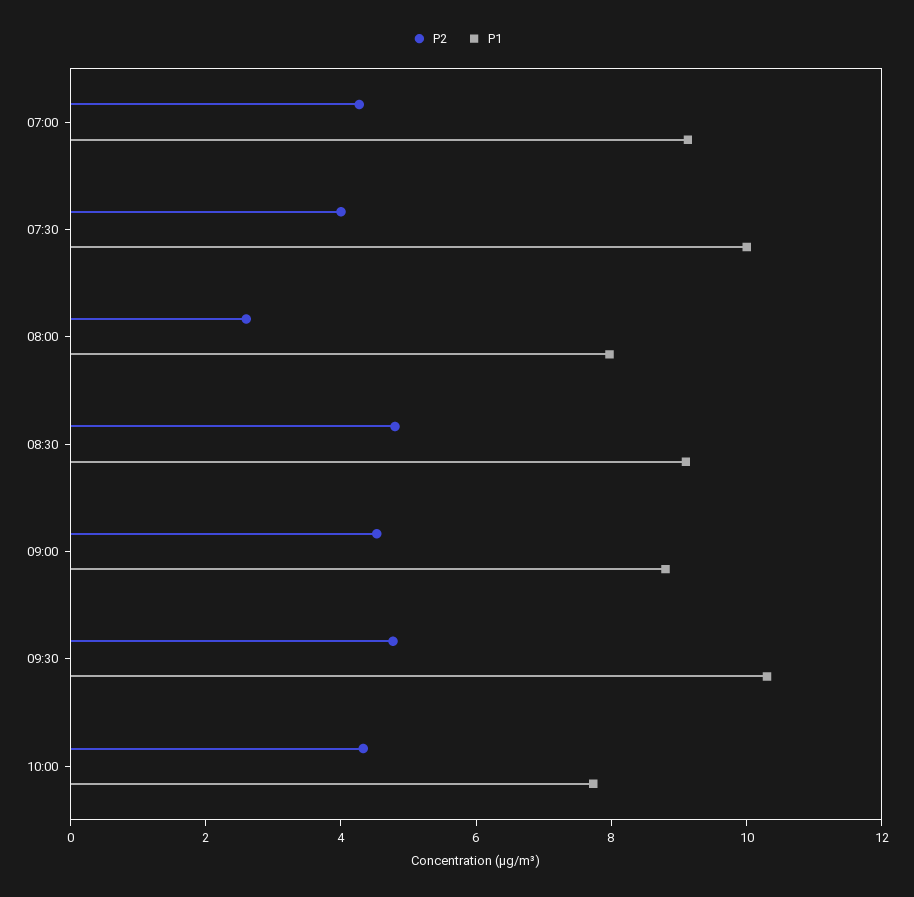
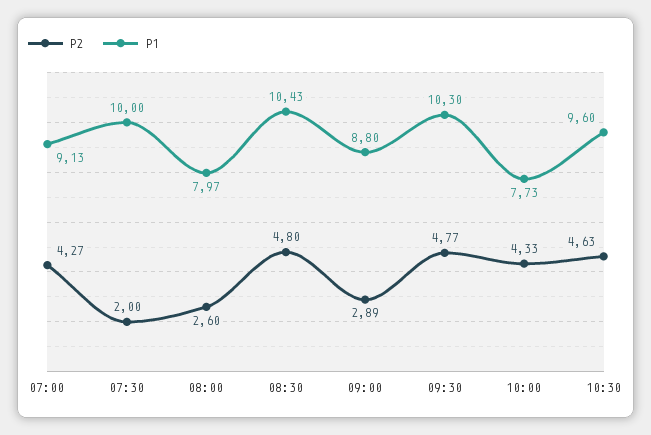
P2, 07:30: 4 -> 2
P1, 08:30: 9 -> 10.43
P2, 09:00: 4.5 -> 2.89
P2, 10:30: none -> 4.63
P1, 10:30: none -> 9.6

